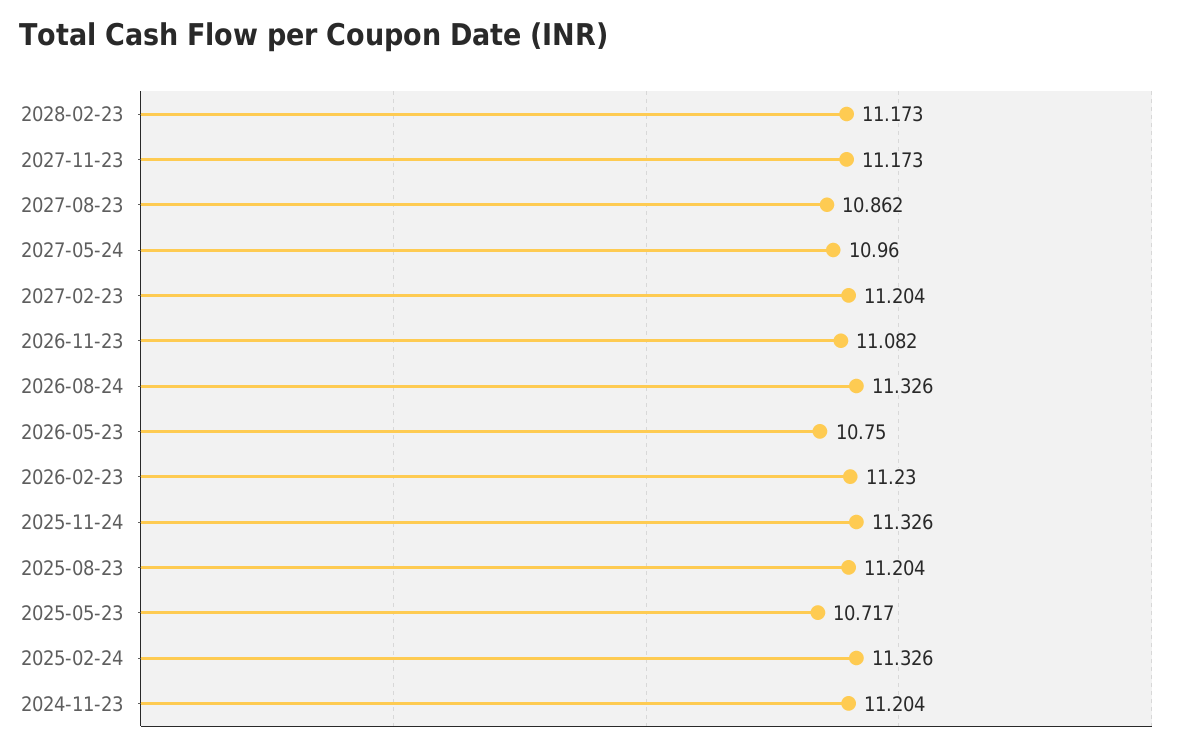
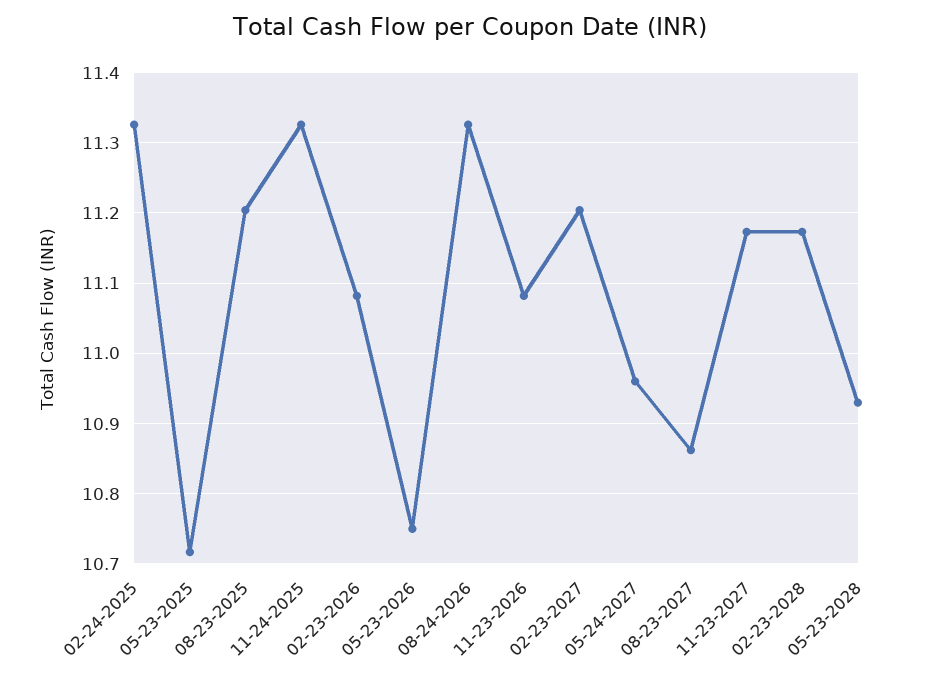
2026-02-23: 11.23 -> 11.08
2024-11-23: 11.204 -> none
05-23-2028: none -> 10.93

